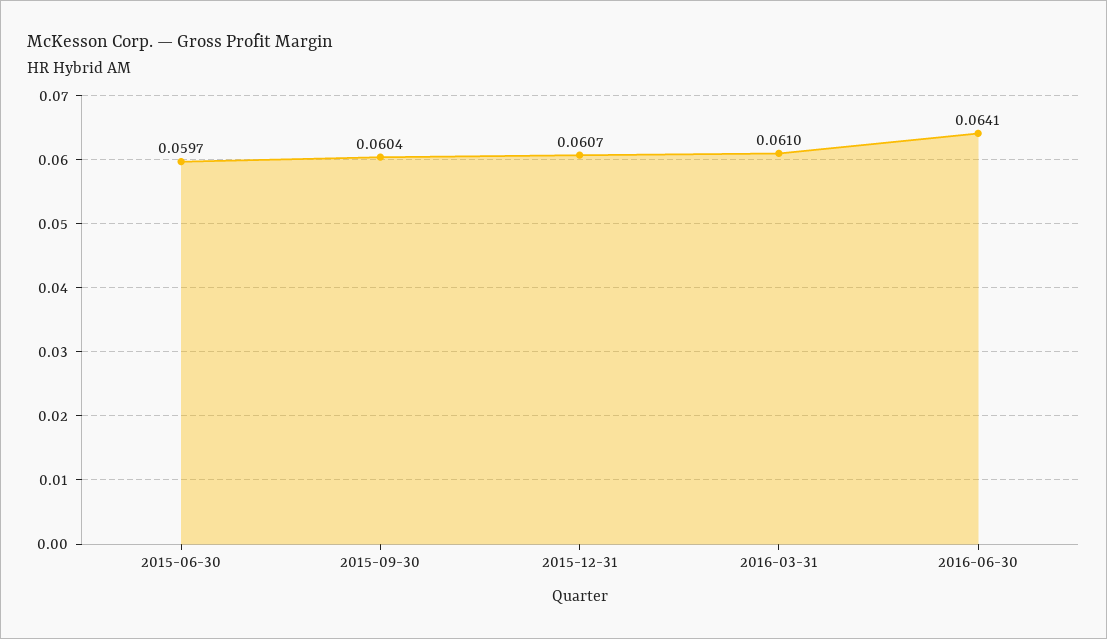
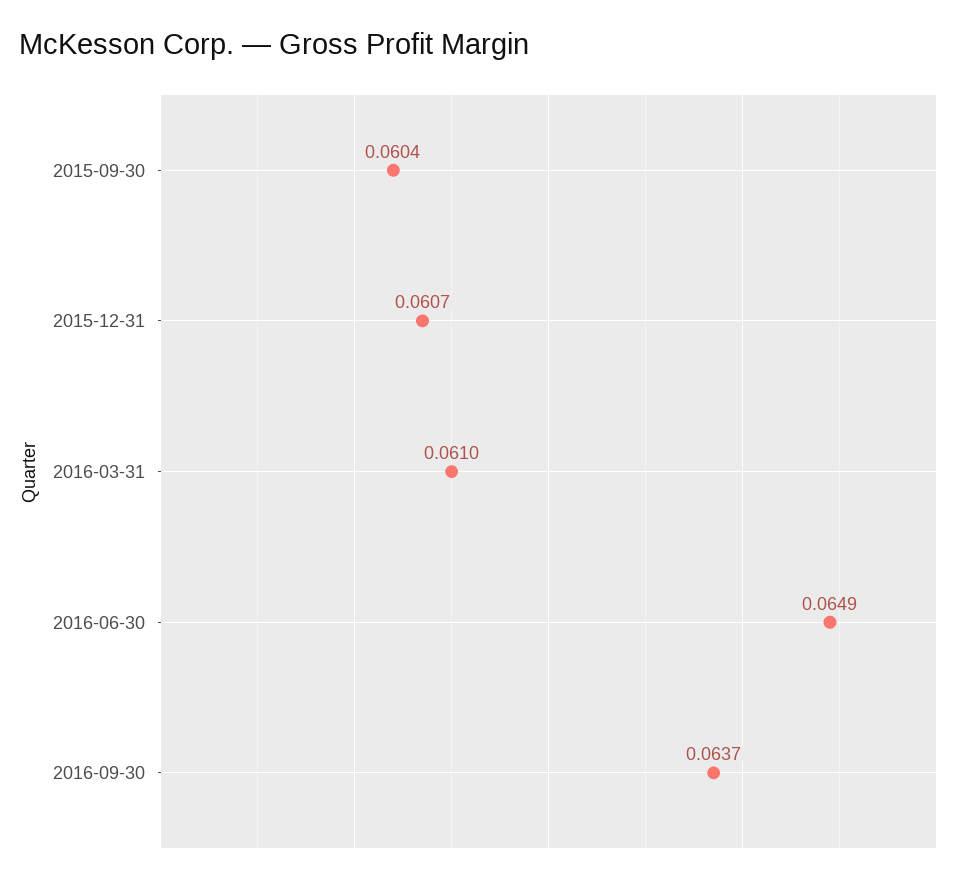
2015-06-30: 0.0597 -> none
2016-06-30: 0.0641 -> 0.0649
2016-09-30: none -> 0.0637

